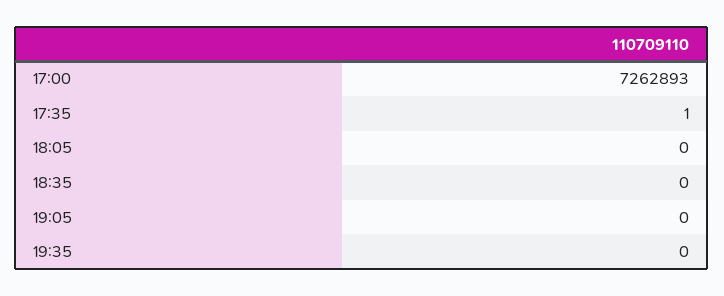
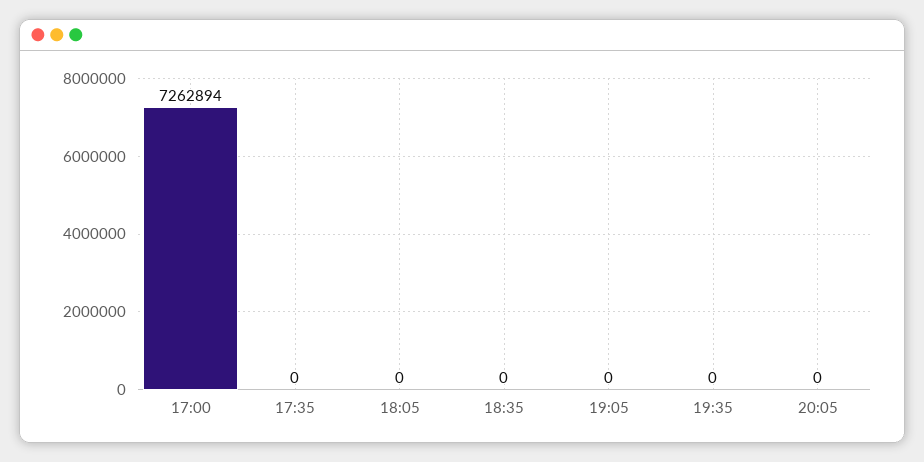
17:00: 7262893 -> 7262894
17:35: 1 -> 0
20:05: none -> 0

